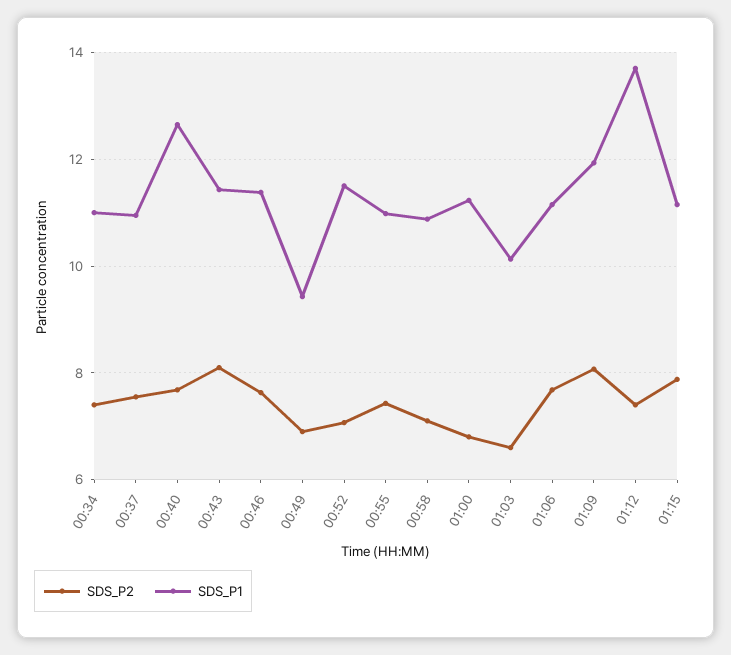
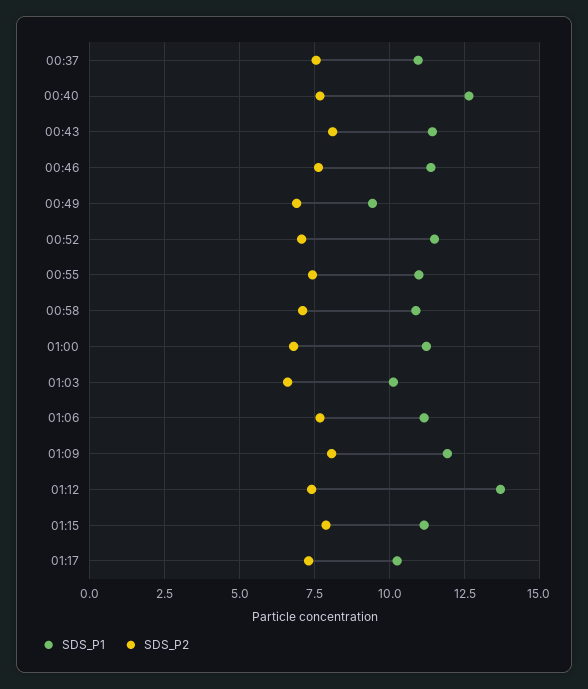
SDS_P2, 00:34: 7.4 -> none
SDS_P1, 00:34: 11 -> none
SDS_P1, 01:17: none -> 10.25
SDS_P2, 01:17: none -> 7.25

